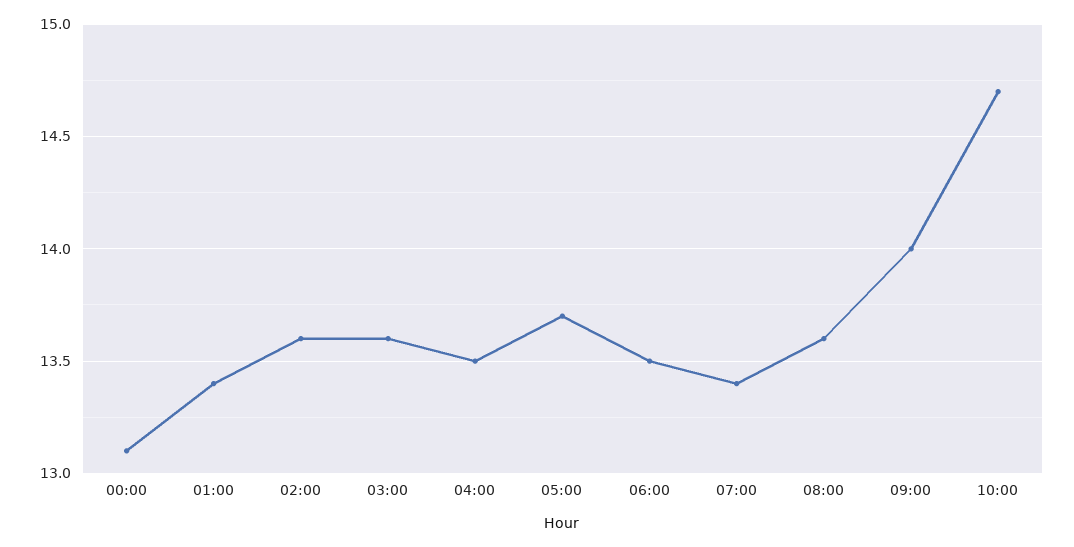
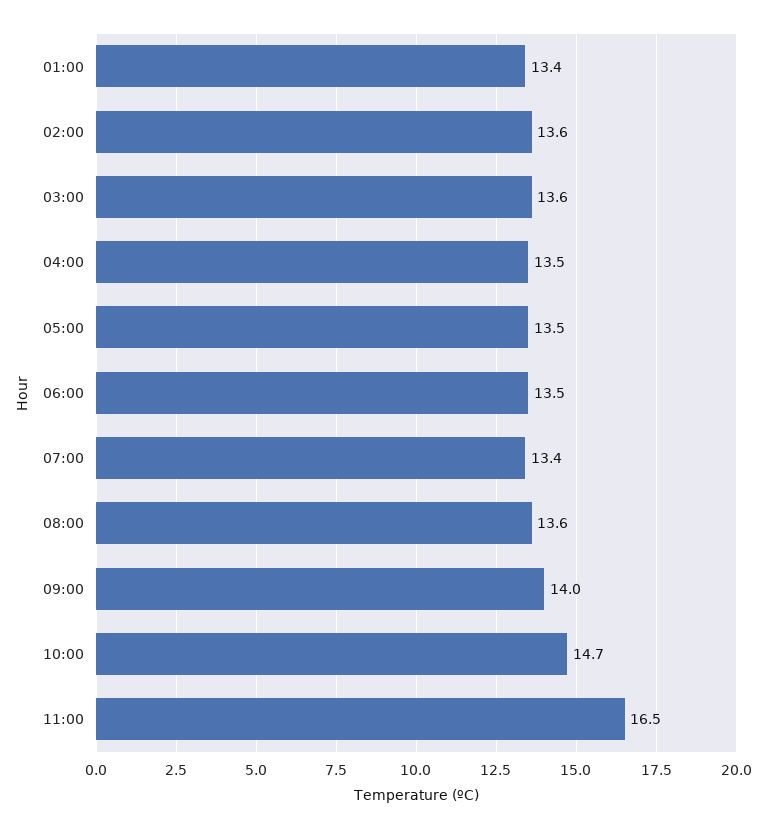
00:00: 13.1 -> none
05:00: 13.7 -> 13.5
11:00: none -> 16.5

